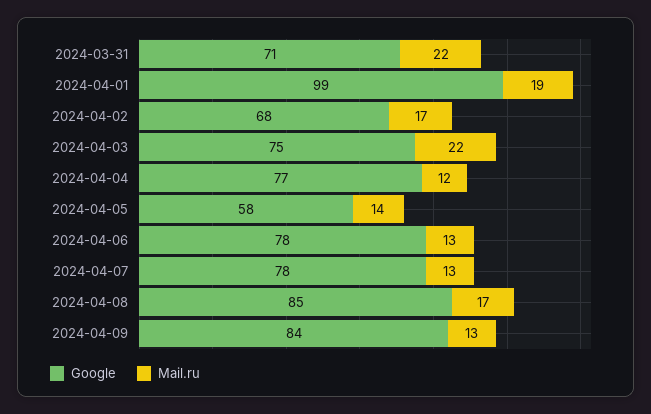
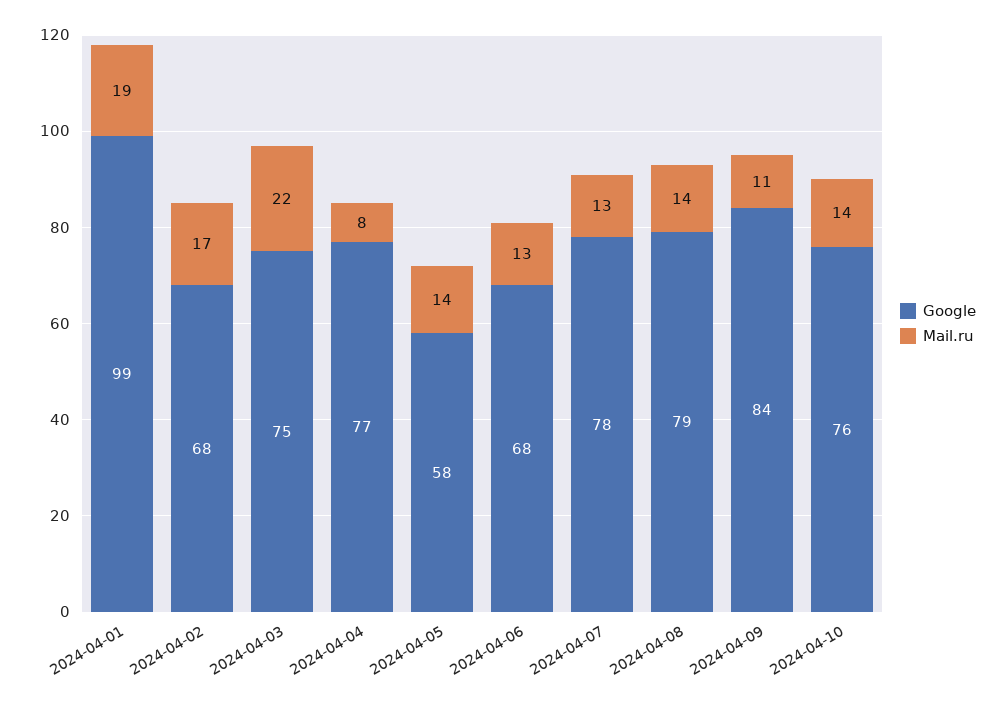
Google, 2024-03-31: 71 -> none
Mail.ru, 2024-03-31: 22 -> none
Mail.ru, 2024-04-04: 12 -> 8
Google, 2024-04-06: 78 -> 68
Google, 2024-04-08: 85 -> 79
Mail.ru, 2024-04-08: 17 -> 14
Mail.ru, 2024-04-09: 13 -> 11
Google, 2024-04-10: none -> 76
Mail.ru, 2024-04-10: none -> 14

